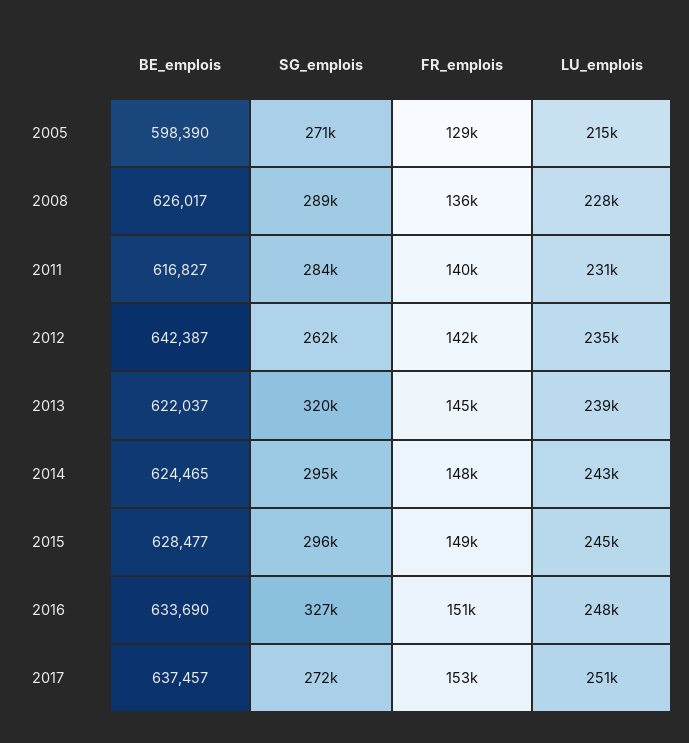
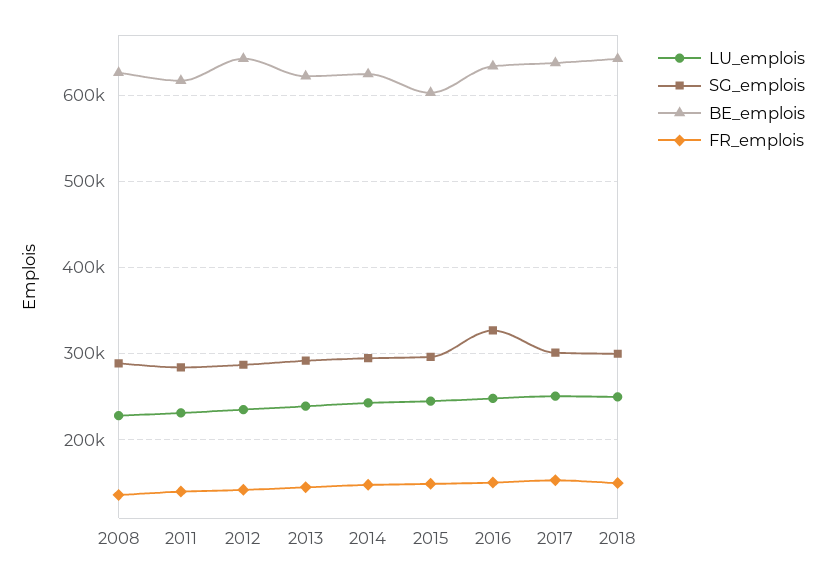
BE_emplois, 2005: 598390 -> none
SG_emplois, 2005: 271000 -> none
FR_emplois, 2005: 129000 -> none
LU_emplois, 2005: 215000 -> none
SG_emplois, 2012: 262000 -> 290000
SG_emplois, 2013: 320000 -> 290000
BE_emplois, 2015: 628477 -> 600000
SG_emplois, 2017: 272000 -> 300000
LU_emplois, 2018: none -> 250000
SG_emplois, 2018: none -> 300000
BE_emplois, 2018: none -> 640000
FR_emplois, 2018: none -> 150000

